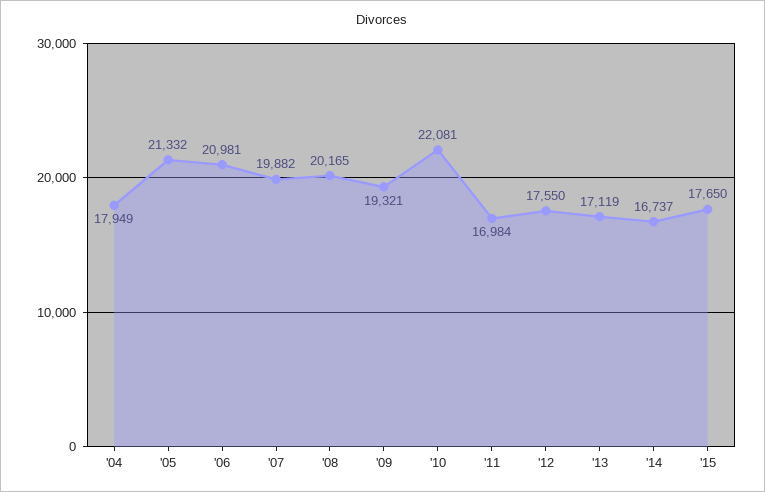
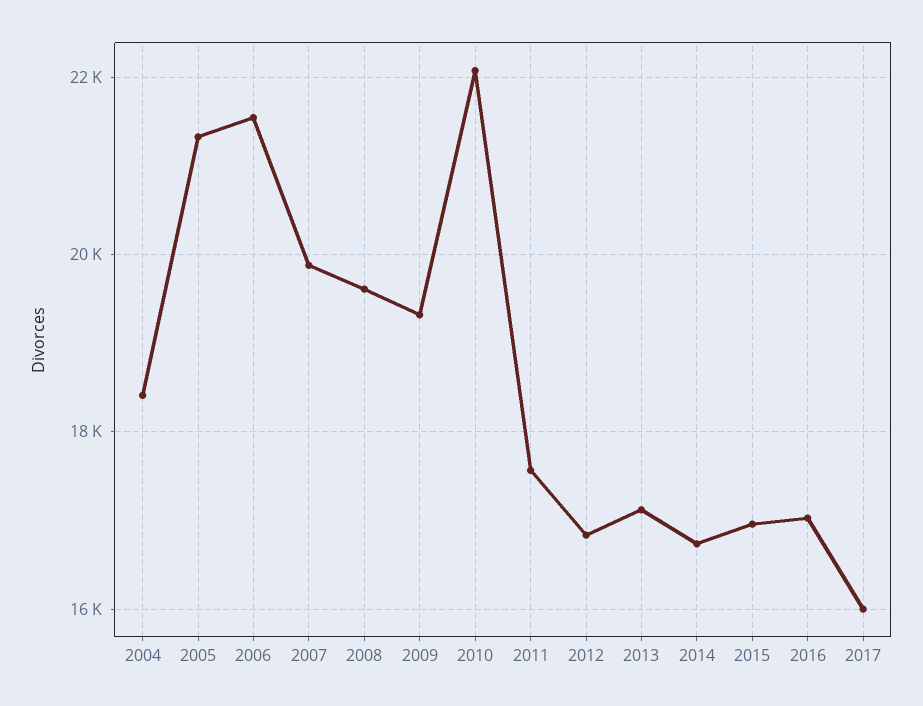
'04: 17949 -> 18400
'06: 20981 -> 21600
'08: 20165 -> 19600
'11: 16984 -> 17600
'12: 17550 -> 16800
'15: 17650 -> 17000
2016: none -> 17000
2017: none -> 16000

